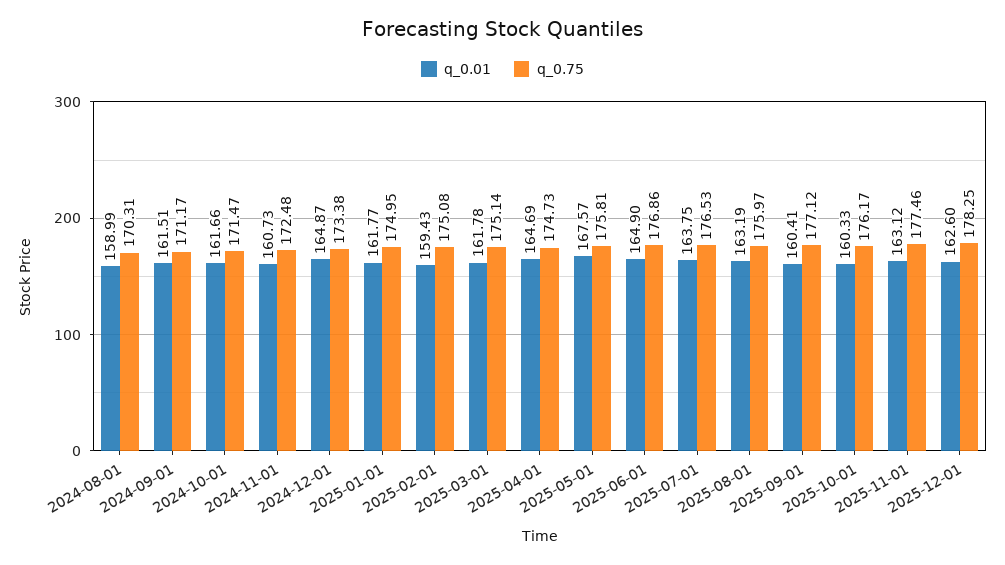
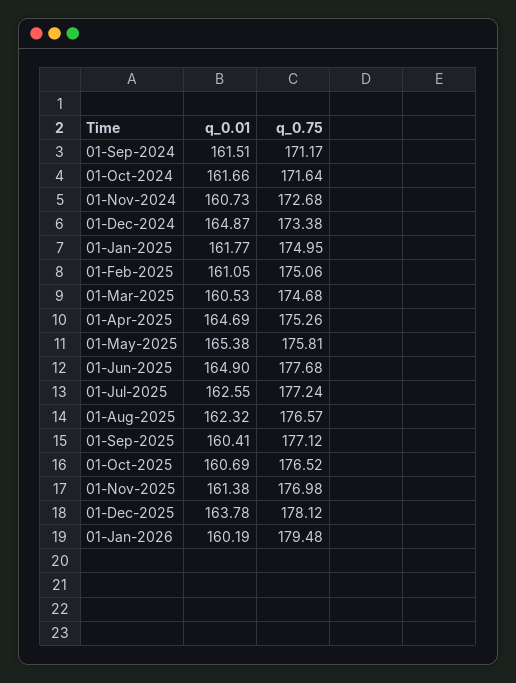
q_0.01, 2024-08-01: 158.99 -> none
q_0.75, 2024-08-01: 170.31 -> none
q_0.75, 2024-10-01: 171.47 -> 171.64
q_0.75, 2024-11-01: 172.48 -> 172.68
q_0.01, 2025-02-01: 159.43 -> 161.05
q_0.75, 2025-02-01: 175.08 -> 175.06
q_0.01, 2025-03-01: 161.78 -> 160.53
q_0.75, 2025-03-01: 175.14 -> 174.68
q_0.75, 2025-04-01: 174.73 -> 175.26
q_0.01, 2025-05-01: 167.57 -> 165.38
q_0.75, 2025-06-01: 176.86 -> 177.68
q_0.01, 2025-07-01: 163.75 -> 162.55
q_0.75, 2025-07-01: 176.53 -> 177.24
q_0.01, 2025-08-01: 163.19 -> 162.32
q_0.75, 2025-08-01: 175.97 -> 176.57
q_0.01, 2025-10-01: 160.33 -> 160.69
q_0.75, 2025-10-01: 176.17 -> 176.52
q_0.01, 2025-11-01: 163.12 -> 161.38
q_0.75, 2025-11-01: 177.46 -> 176.98
q_0.01, 2025-12-01: 162.6 -> 163.78
q_0.75, 2025-12-01: 178.25 -> 178.12
q_0.01, 01-Jan-2026: none -> 160.19
q_0.75, 01-Jan-2026: none -> 179.48

